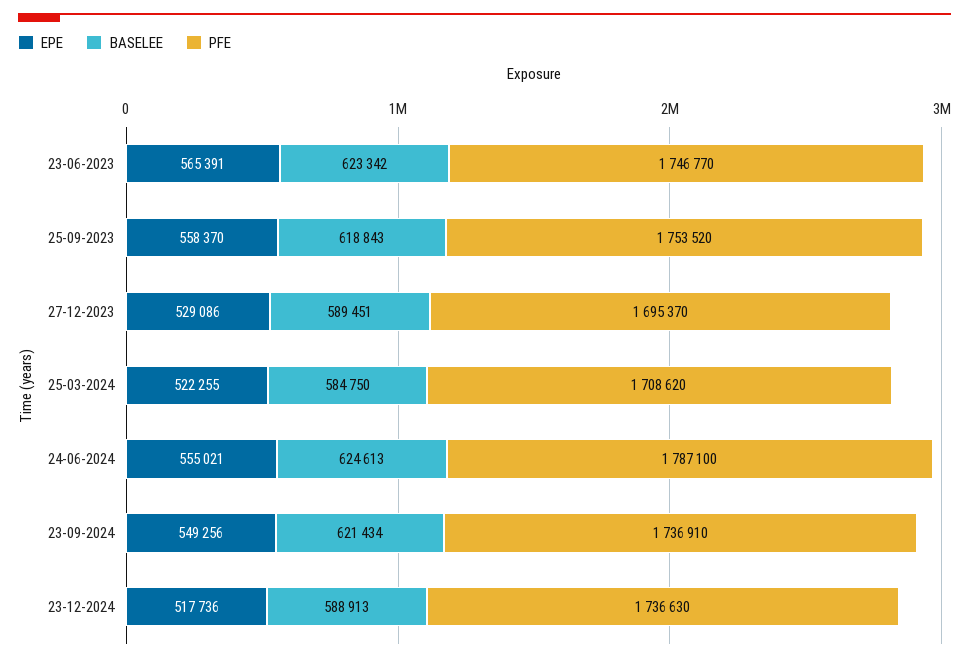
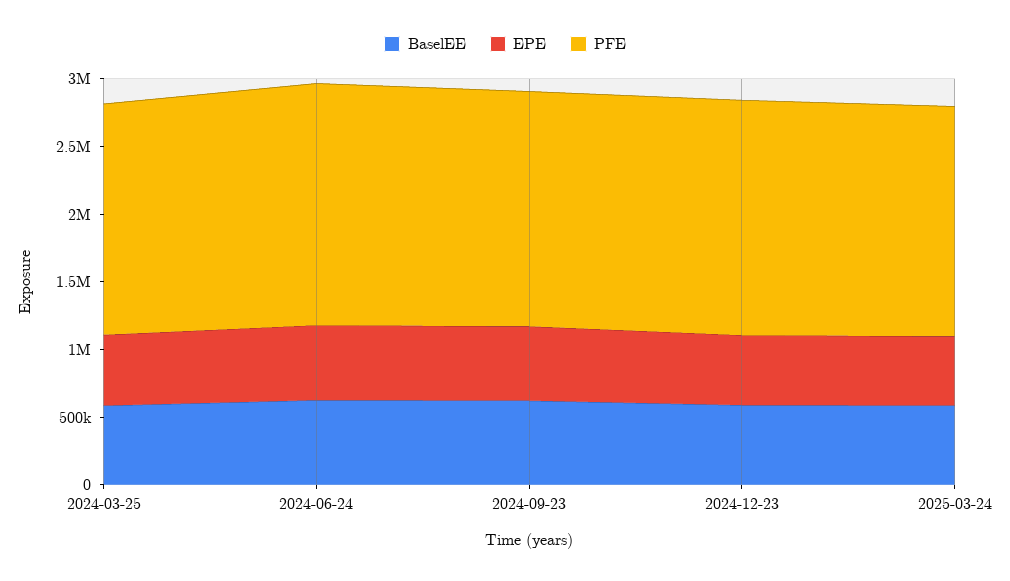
EPE, 23-06-2023: 565391 -> none
BASELEE, 23-06-2023: 623342 -> none
PFE, 23-06-2023: 1746770 -> none
EPE, 25-09-2023: 558370 -> none
BASELEE, 25-09-2023: 618843 -> none
PFE, 25-09-2023: 1753520 -> none
EPE, 27-12-2023: 529086 -> none
BASELEE, 27-12-2023: 589451 -> none
PFE, 27-12-2023: 1695370 -> none
BASELEE, 2025-03-24: none -> 600000
EPE, 2025-03-24: none -> 500000
PFE, 2025-03-24: none -> 1700000

